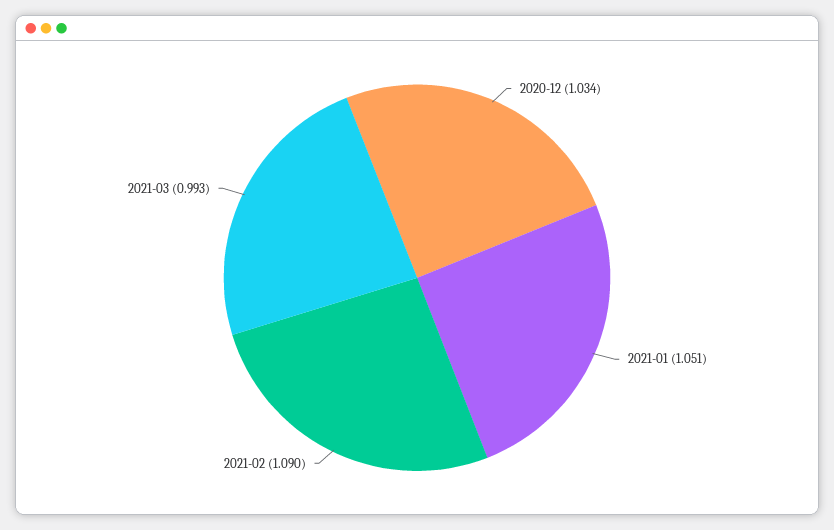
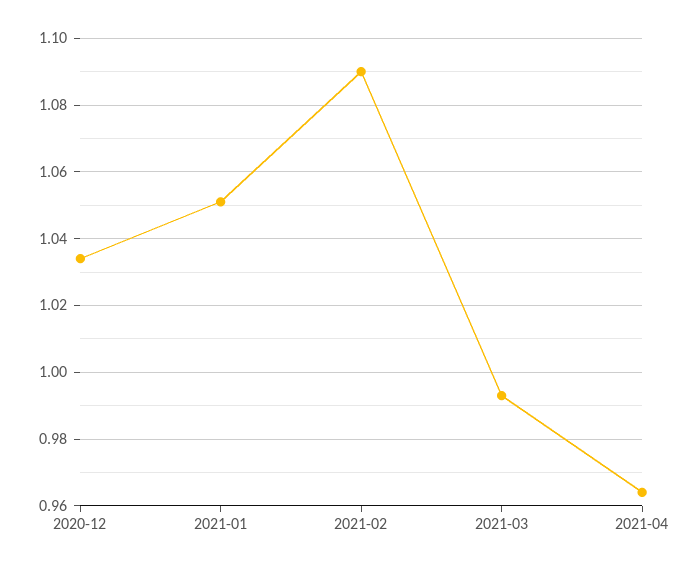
2021-04: none -> 0.965

